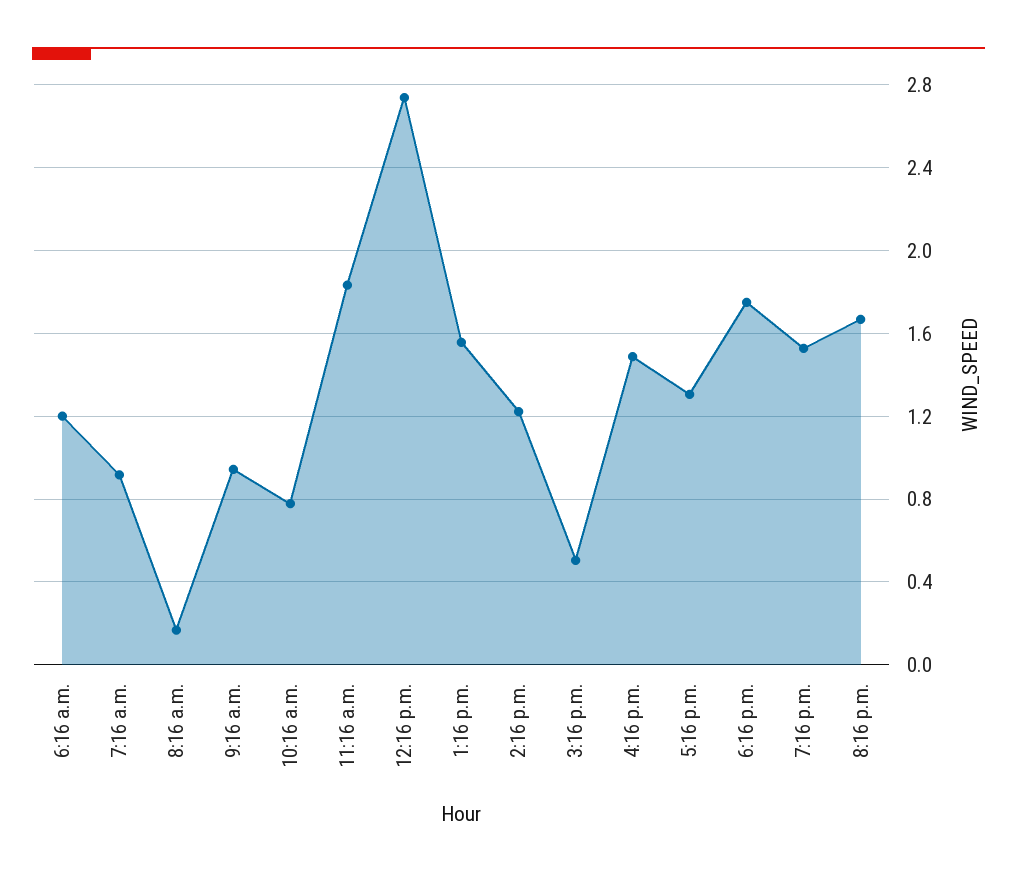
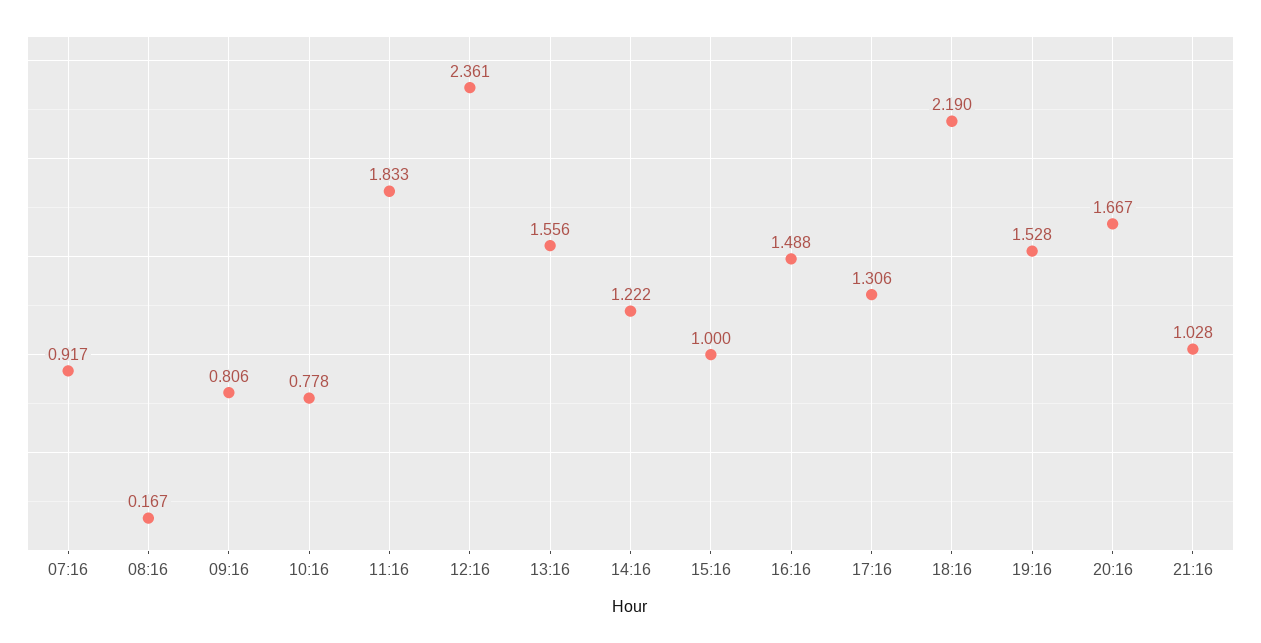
6:16 a.m.: 1.2 -> none
9:16 a.m.: 0.95 -> 0.806
12:16 p.m.: 2.75 -> 2.361
3:16 p.m.: 0.5 -> 1
6:16 p.m.: 1.75 -> 2.19
21:16: none -> 1.028

